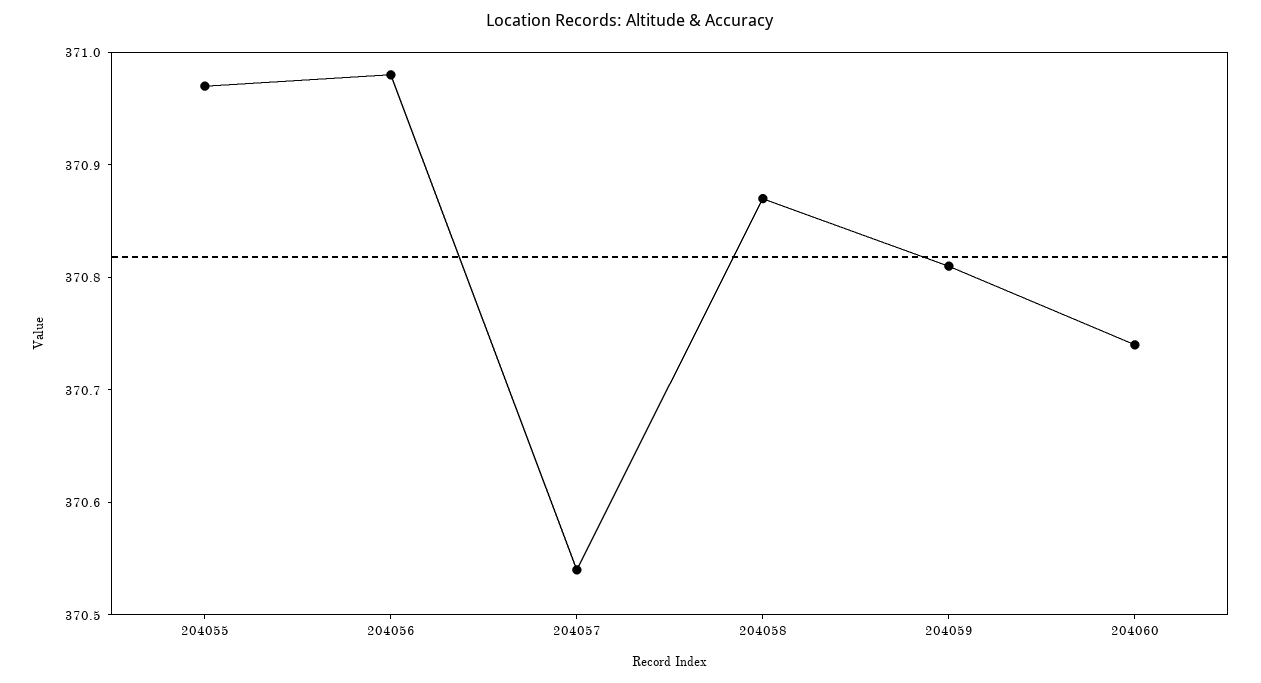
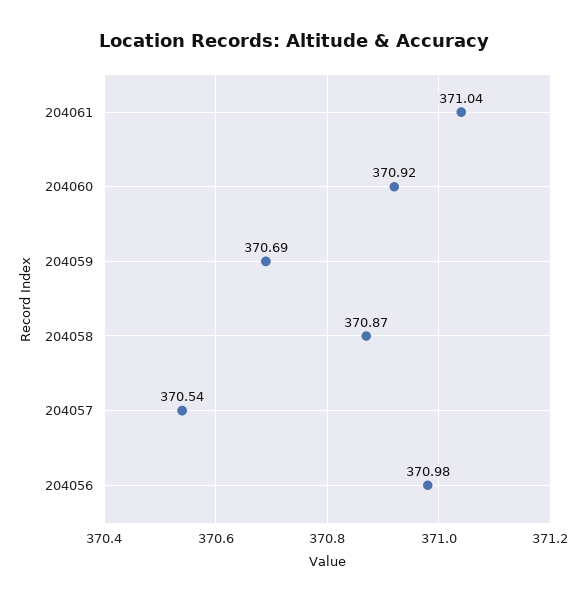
204055: 370.97 -> none
204059: 370.81 -> 370.69
204060: 370.74 -> 370.92
204061: none -> 371.04

